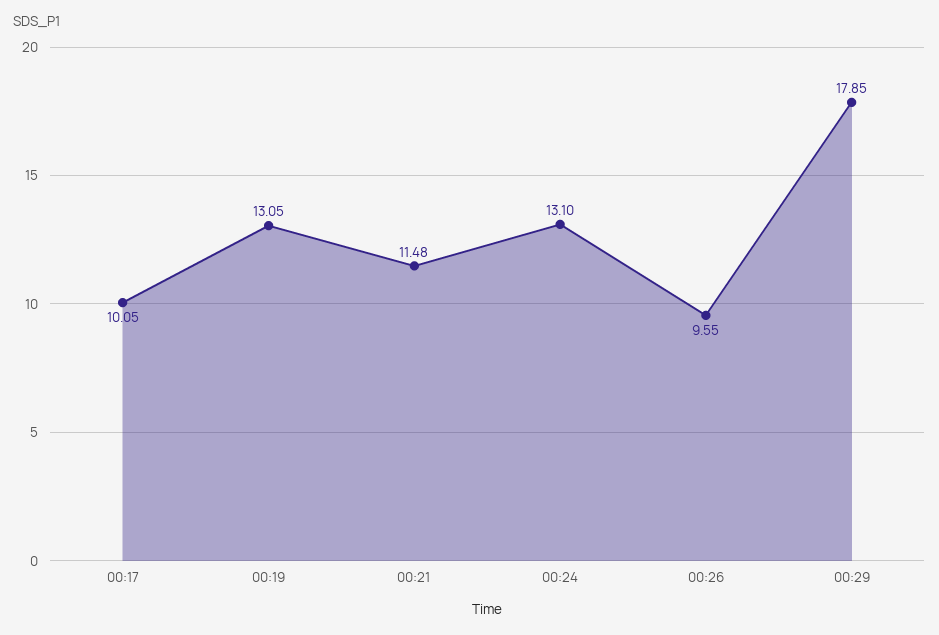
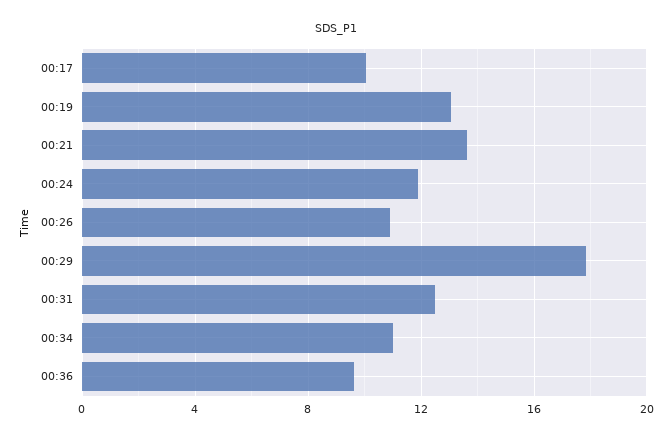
00:21: 11.48 -> 13.5
00:24: 13.1 -> 12
00:26: 9.55 -> 11
00:31: none -> 12.5
00:34: none -> 11
00:36: none -> 9.5

